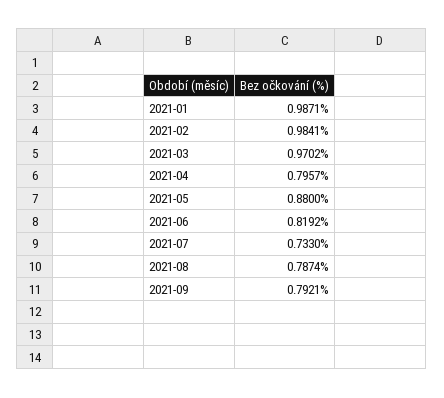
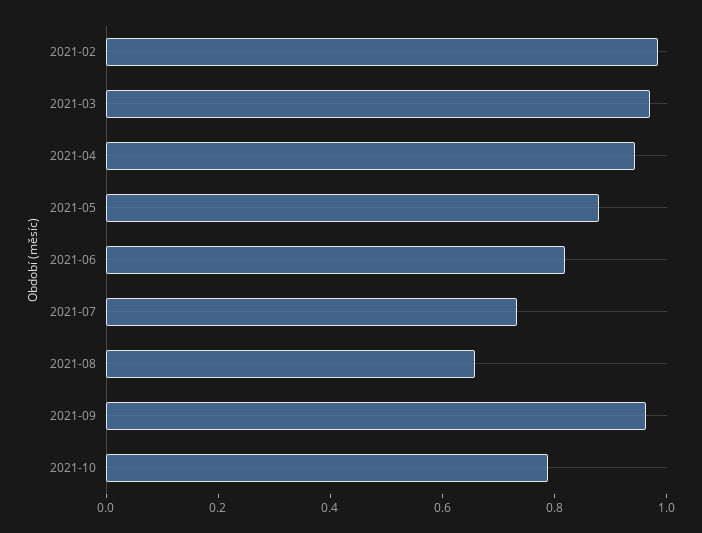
2021-01: 0.9871 -> none
2021-04: 0.7957 -> 0.95
2021-08: 0.7874 -> 0.65
2021-09: 0.7921 -> 0.95
2021-10: none -> 0.8

